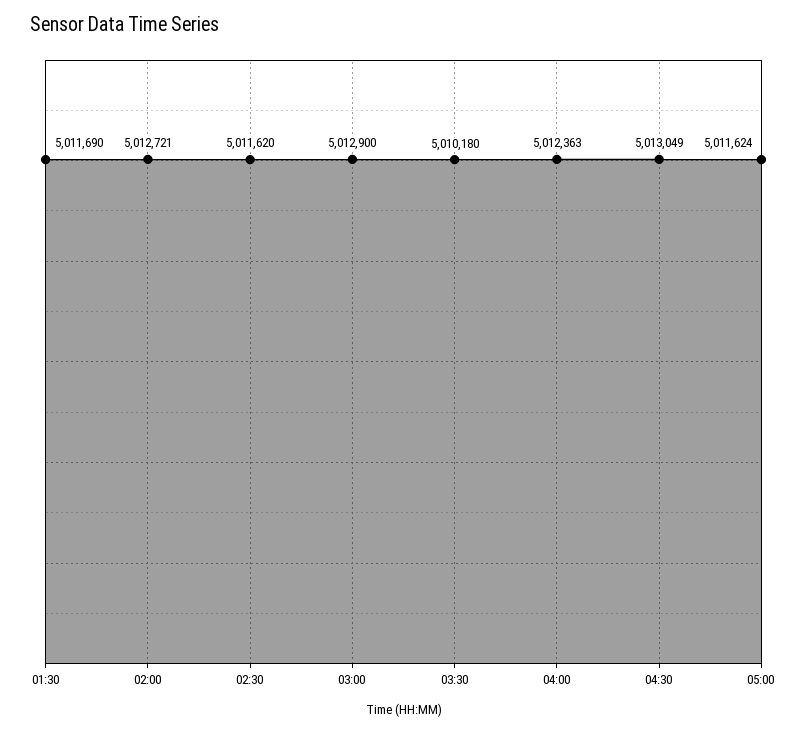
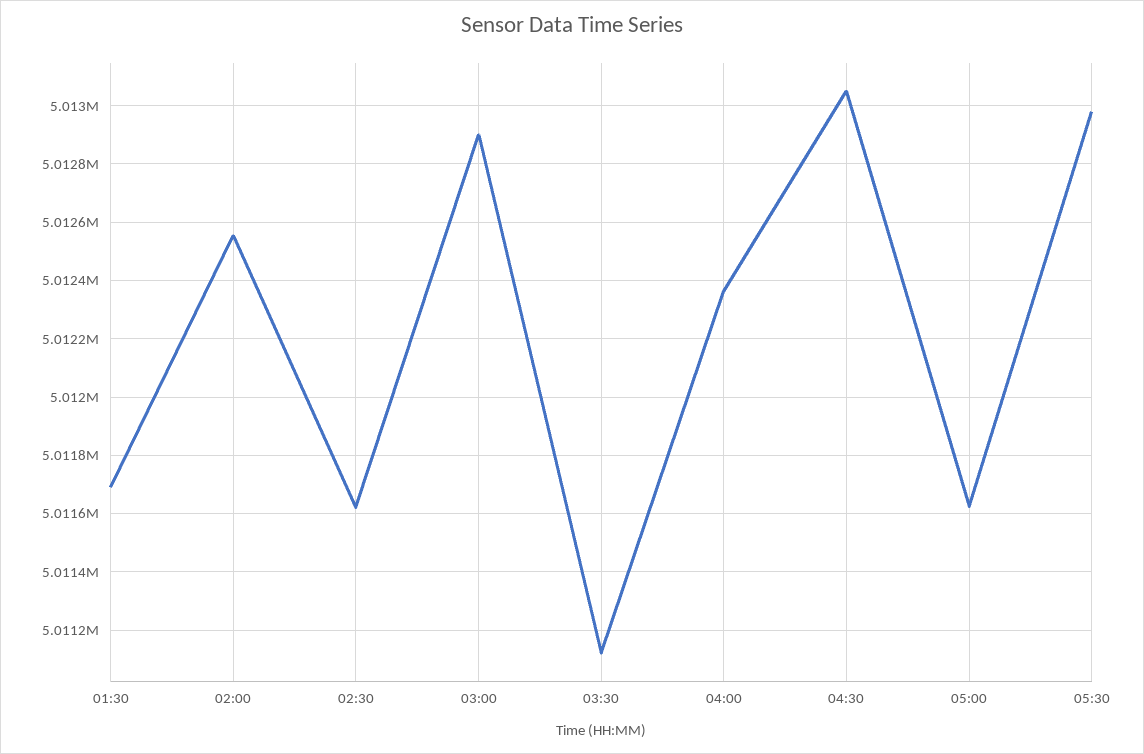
02:00: 5012721 -> 5012550
03:30: 5010180 -> 5011125
05:30: none -> 5012975

